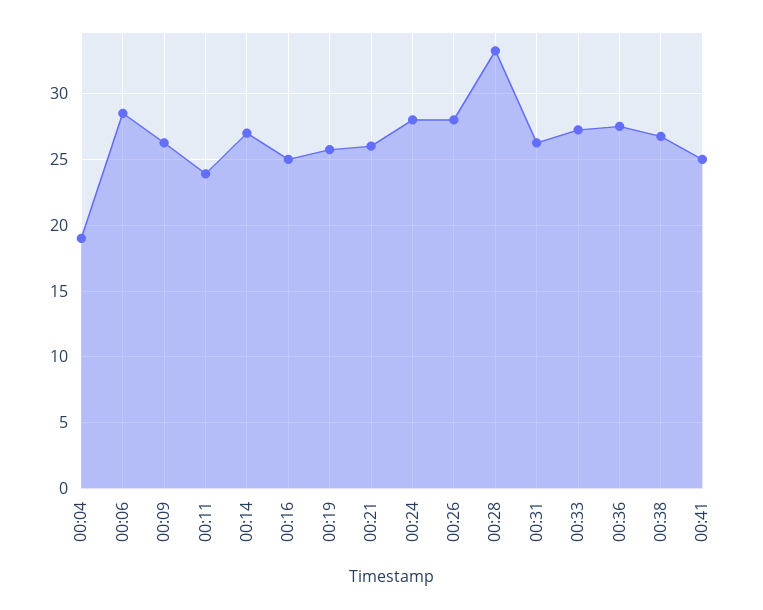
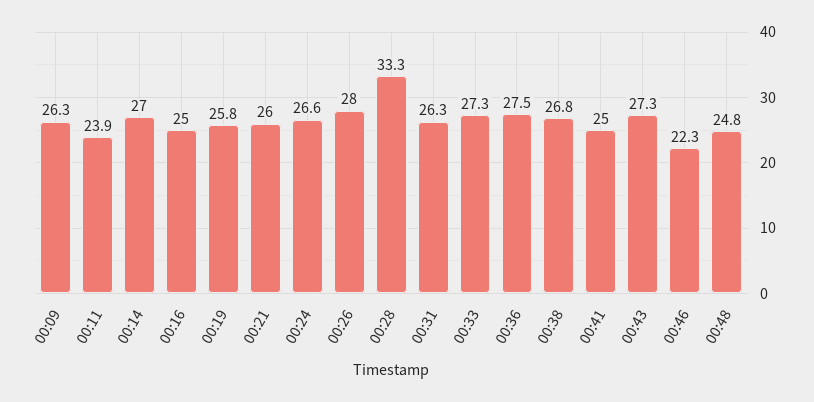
00:04: 19 -> none
00:06: 28.5 -> none
00:24: 28 -> 26.6
00:43: none -> 27.3
00:46: none -> 22.3
00:48: none -> 24.8

